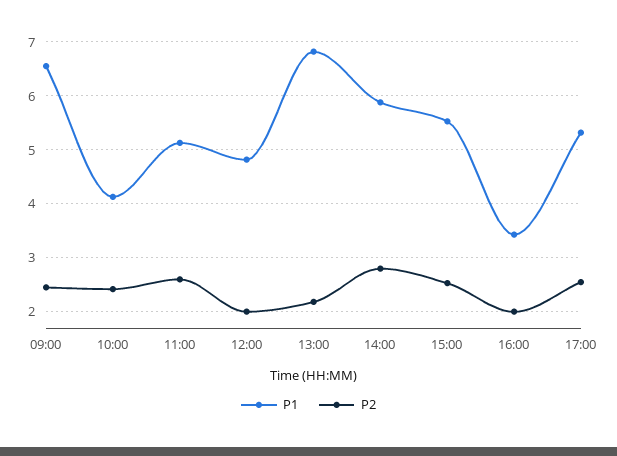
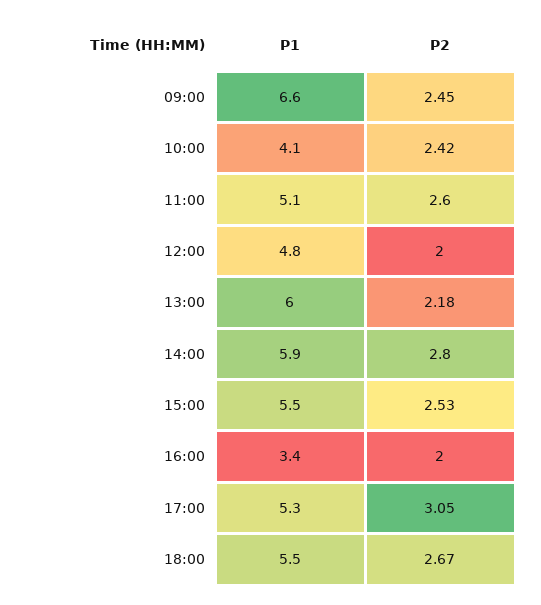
P1, 13:00: 6.8 -> 6
P2, 17:00: 2.6 -> 3.05
P1, 18:00: none -> 5.5
P2, 18:00: none -> 2.67

